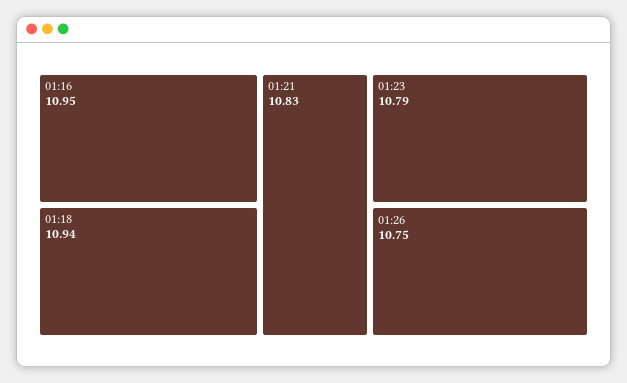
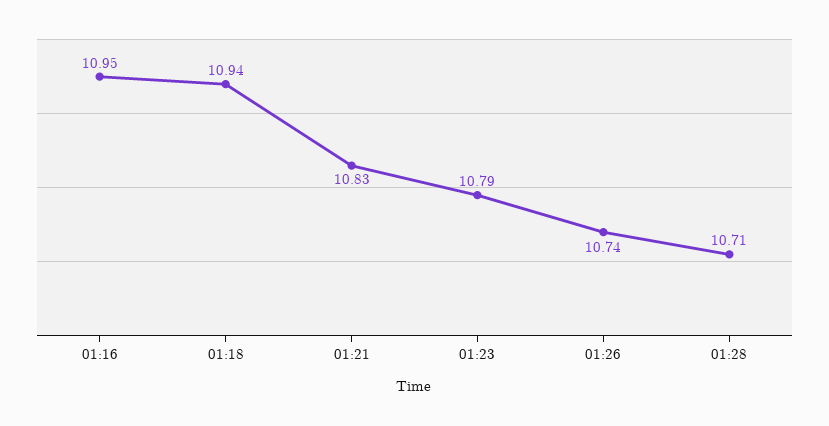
01:26: 10.75 -> 10.74
01:28: none -> 10.71

